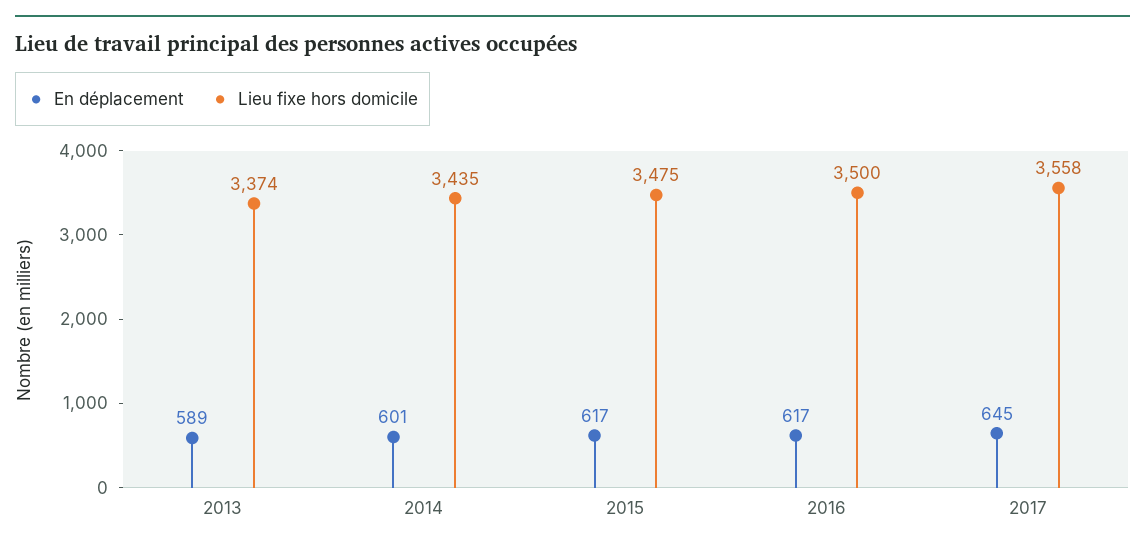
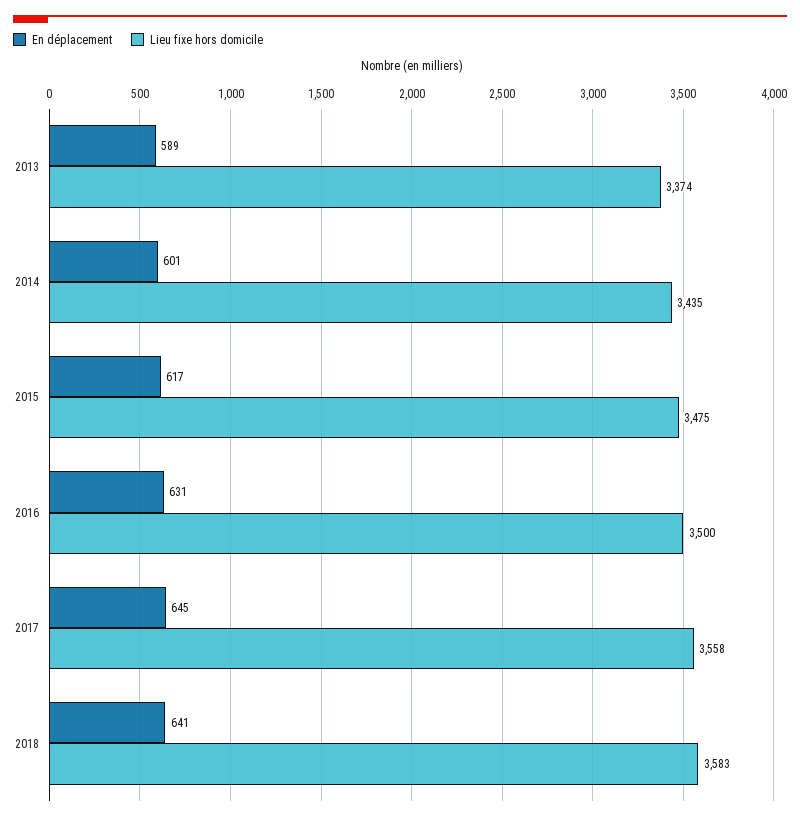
En déplacement, 2016: 617 -> 631
En déplacement, 2018: none -> 641
Lieu fixe hors domicile, 2018: none -> 3583

